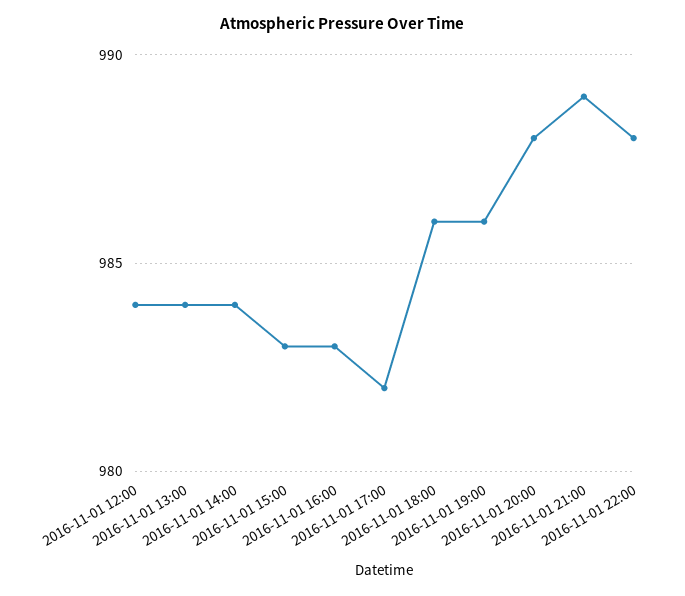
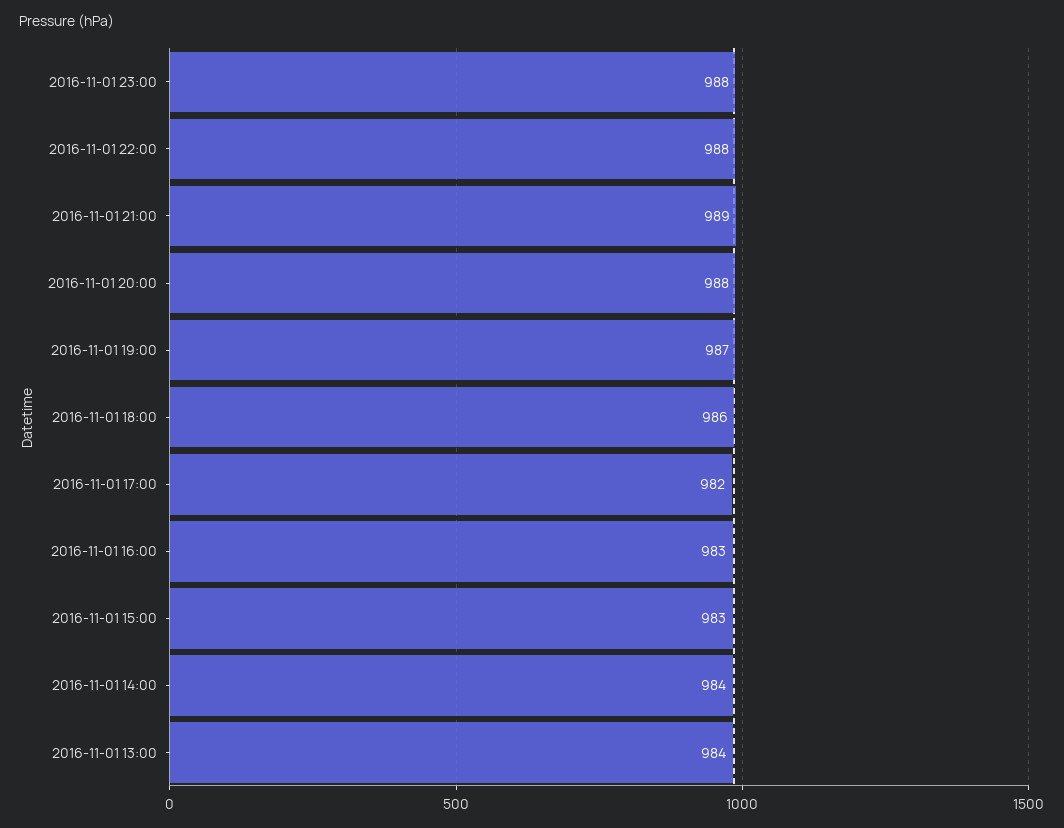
2016-11-01 12:00: 984 -> none
2016-11-01 19:00: 986 -> 987
2016-11-01 23:00: none -> 988

